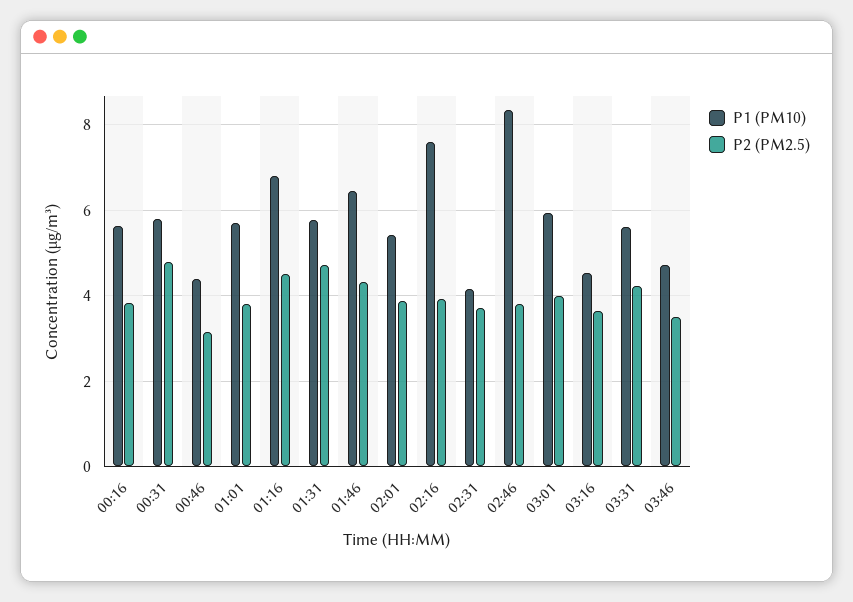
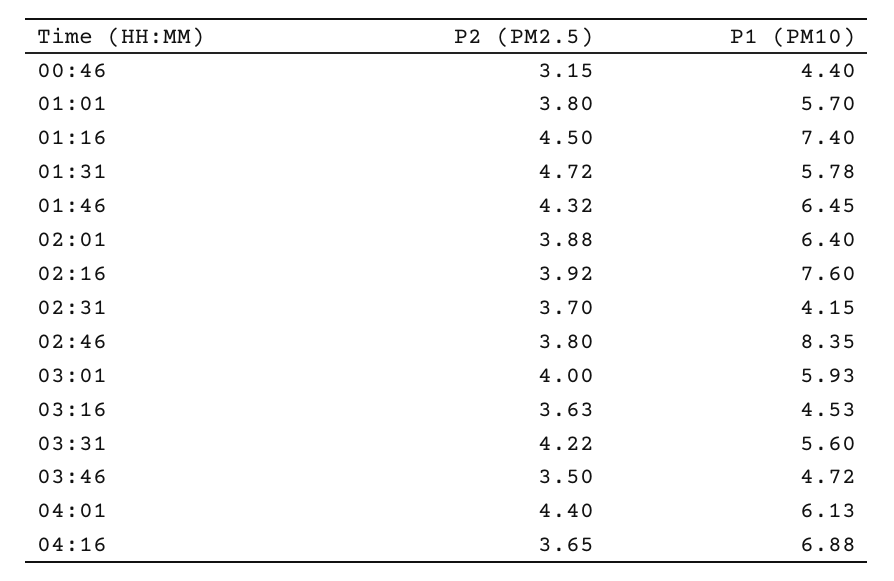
P1 (PM10), 00:16: 5.6 -> none
P2 (PM2.5), 00:16: 3.8 -> none
P1 (PM10), 00:31: 5.8 -> none
P2 (PM2.5), 00:31: 4.8 -> none
P1 (PM10), 01:16: 6.8 -> 7.4
P1 (PM10), 02:01: 5.4 -> 6.4
P2 (PM2.5), 04:01: none -> 4.4
P1 (PM10), 04:01: none -> 6.13
P2 (PM2.5), 04:16: none -> 3.65
P1 (PM10), 04:16: none -> 6.88

